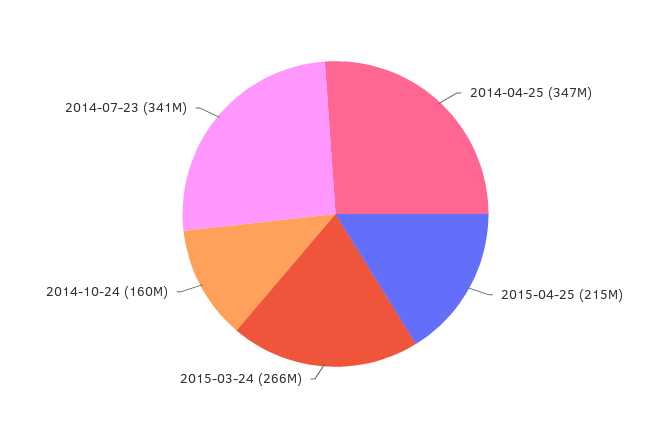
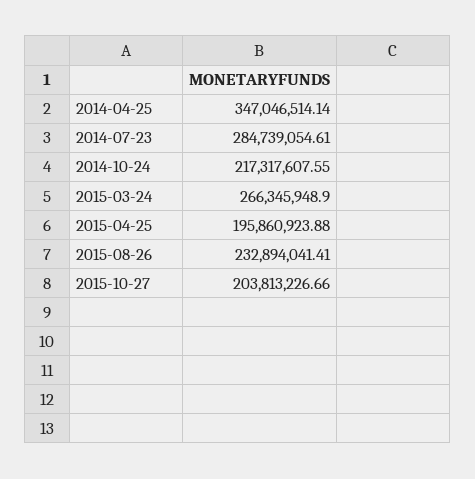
2015-04-25: 215000000 -> 195860923.88
2014-10-24: 160000000 -> 217317607.55
2014-07-23: 341000000 -> 284739054.61
2015-08-26: none -> 232894041.41
2015-10-27: none -> 203813226.66

